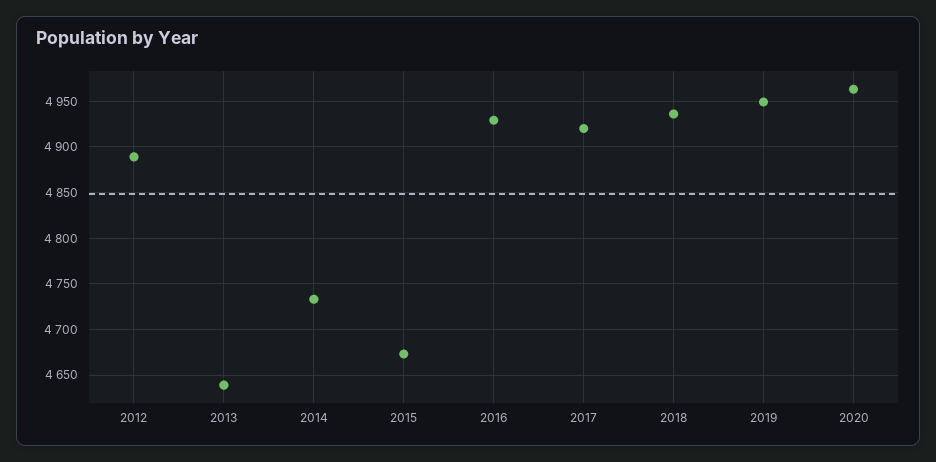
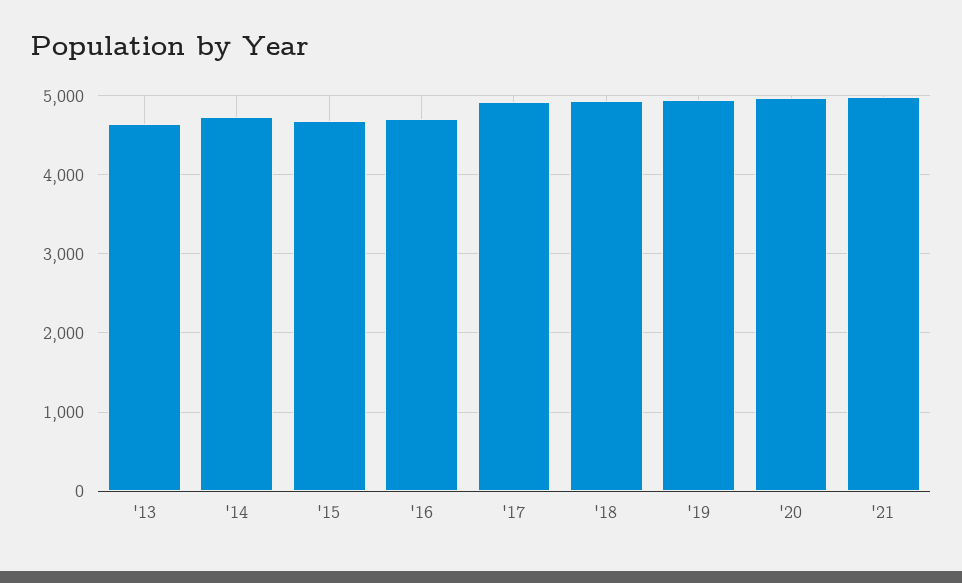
2012: 4890 -> none
2016: 4930 -> 4700
'21: none -> 5000

